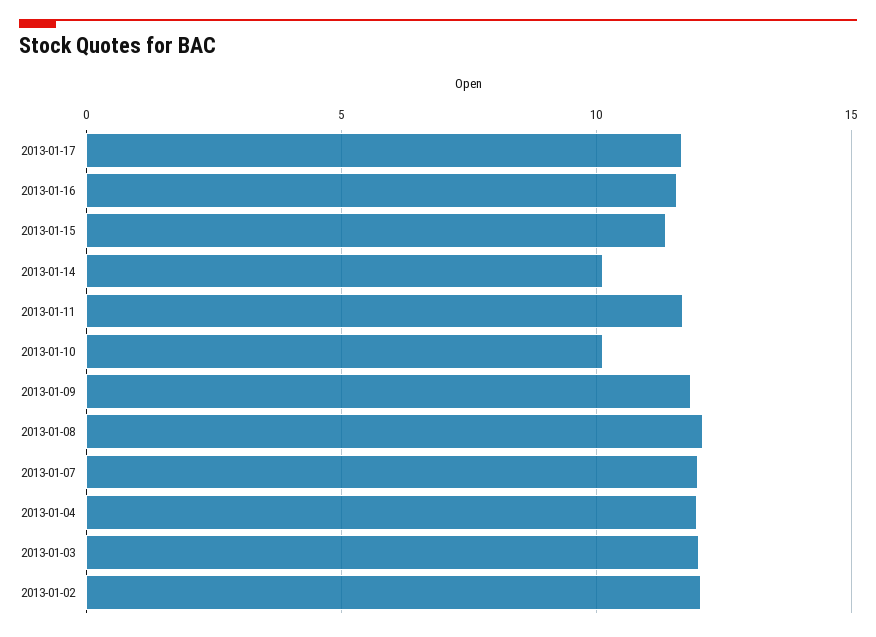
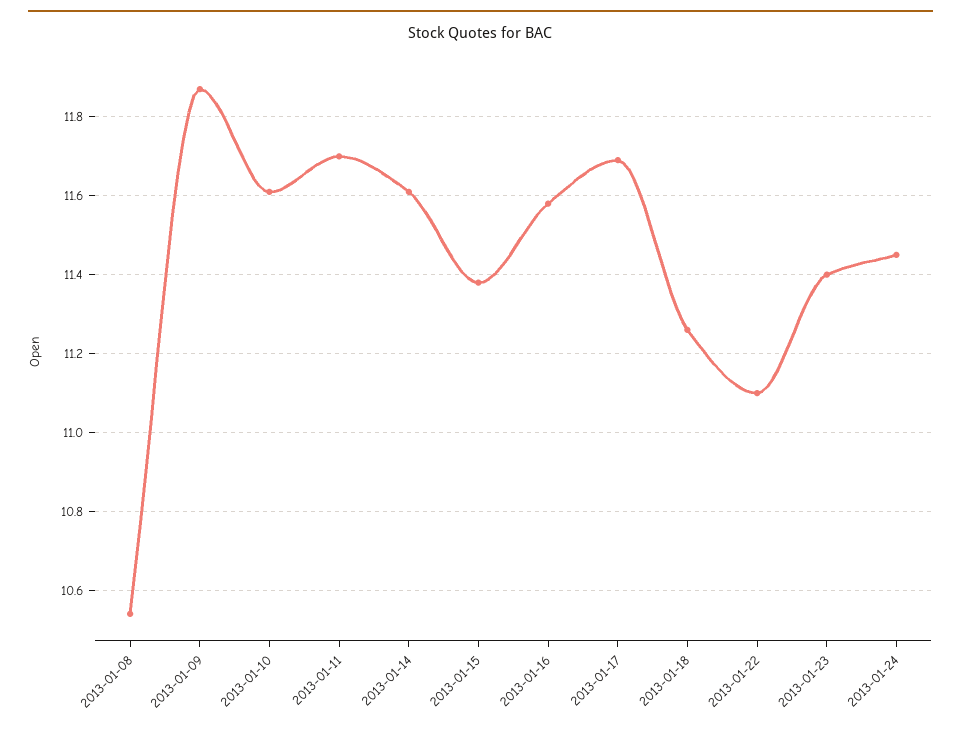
2013-01-14: 10 -> 11.6
2013-01-10: 10 -> 11.6
2013-01-08: 12 -> 10.55
2013-01-07: 12 -> none
2013-01-04: 12 -> none
2013-01-03: 12 -> none
2013-01-02: 12 -> none
2013-01-18: none -> 11.25
2013-01-22: none -> 11.1
2013-01-23: none -> 11.4
2013-01-24: none -> 11.45

